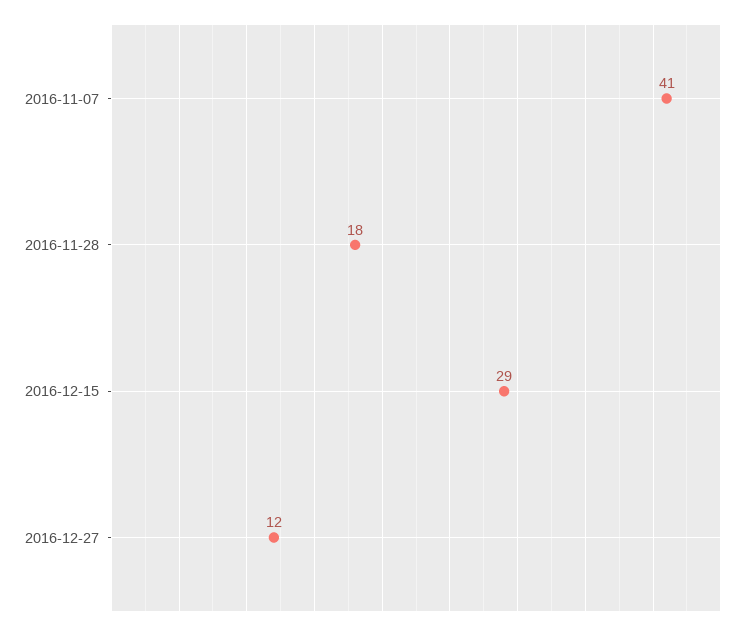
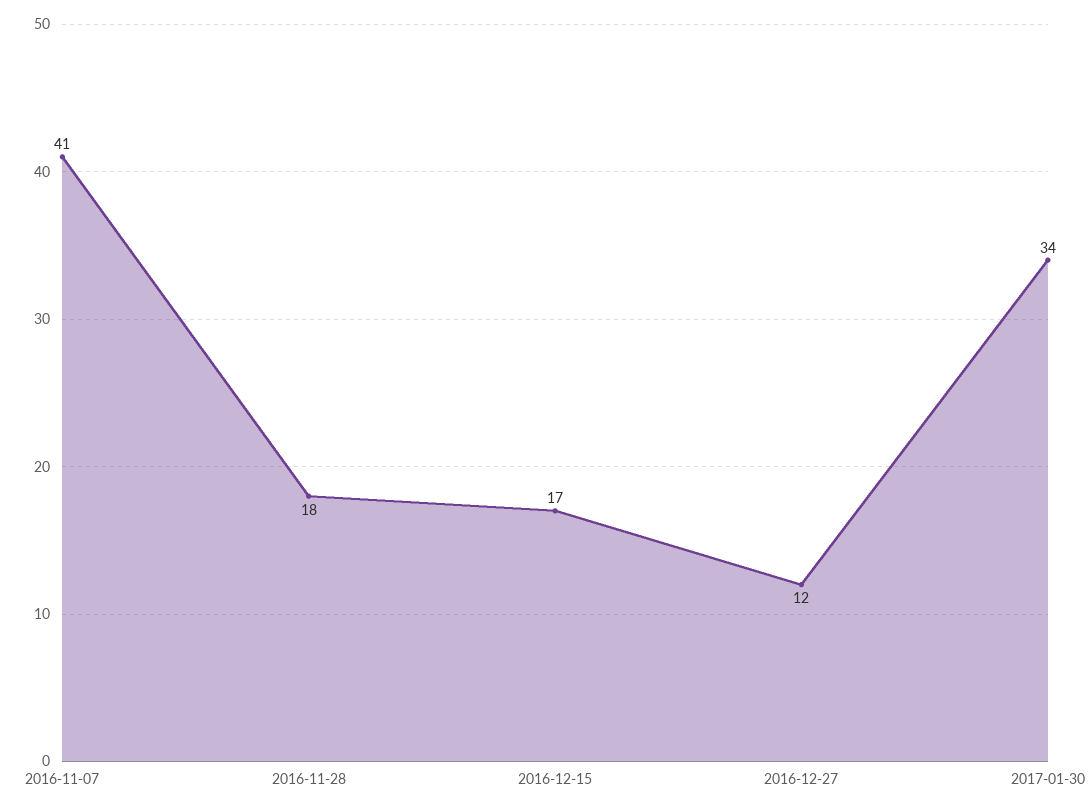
2016-12-15: 29 -> 17
2017-01-30: none -> 34

